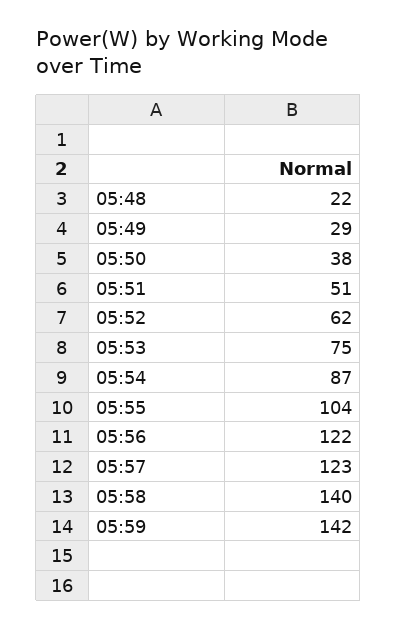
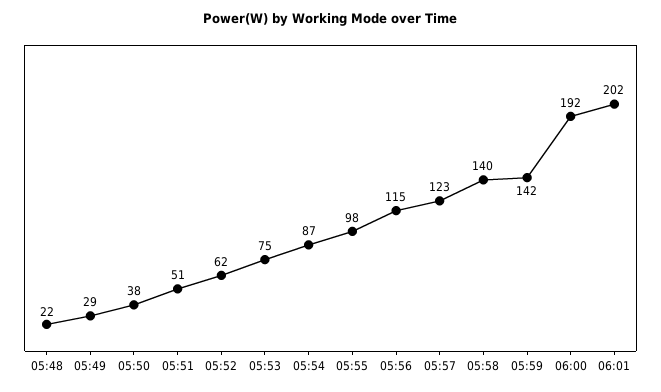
05:55: 104 -> 98
05:56: 122 -> 115
06:00: none -> 192
06:01: none -> 202

